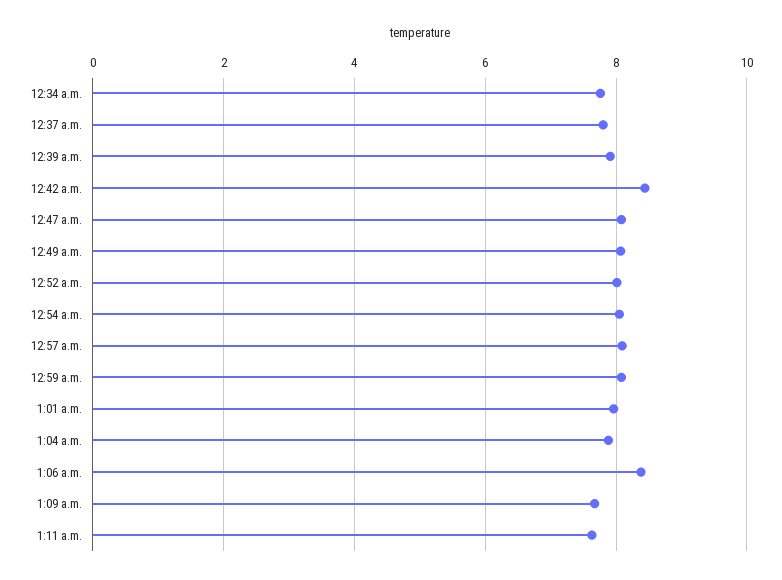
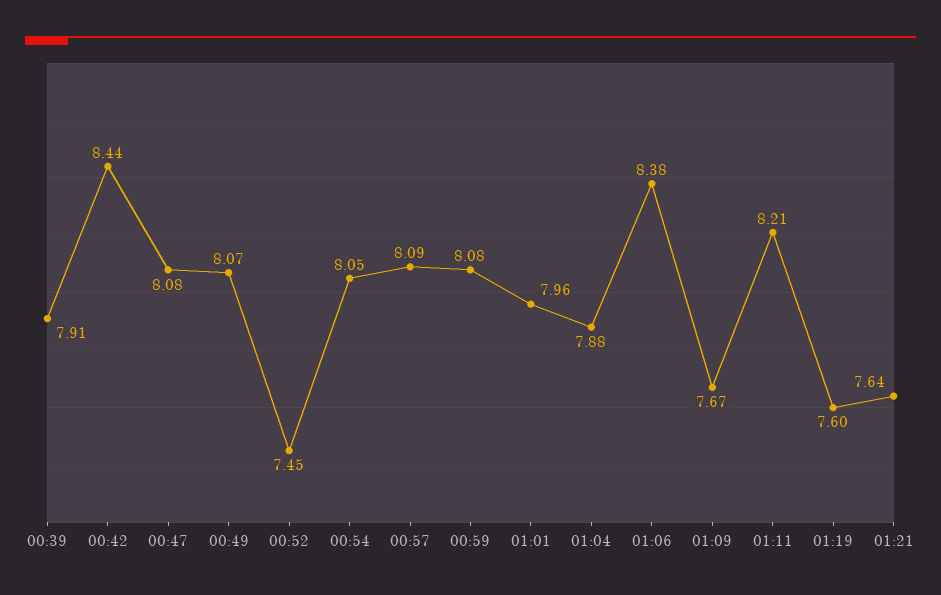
12:34 a.m.: 7.8 -> none
12:37 a.m.: 7.8 -> none
12:52 a.m.: 8 -> 7.45
1:11 a.m.: 7.6 -> 8.21
01:19: none -> 7.6
01:21: none -> 7.64

